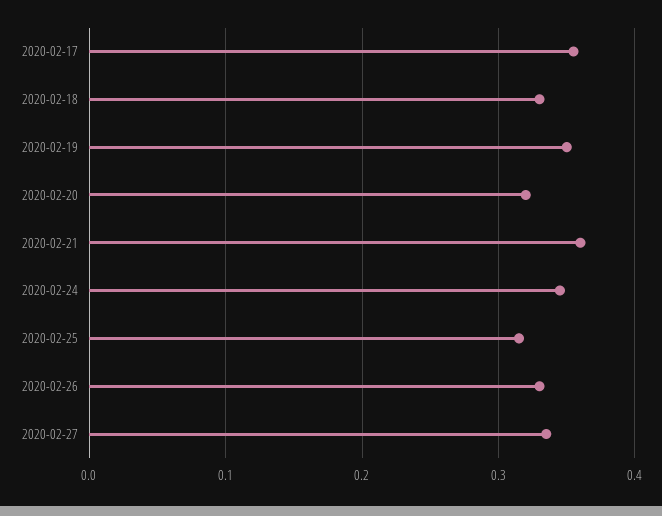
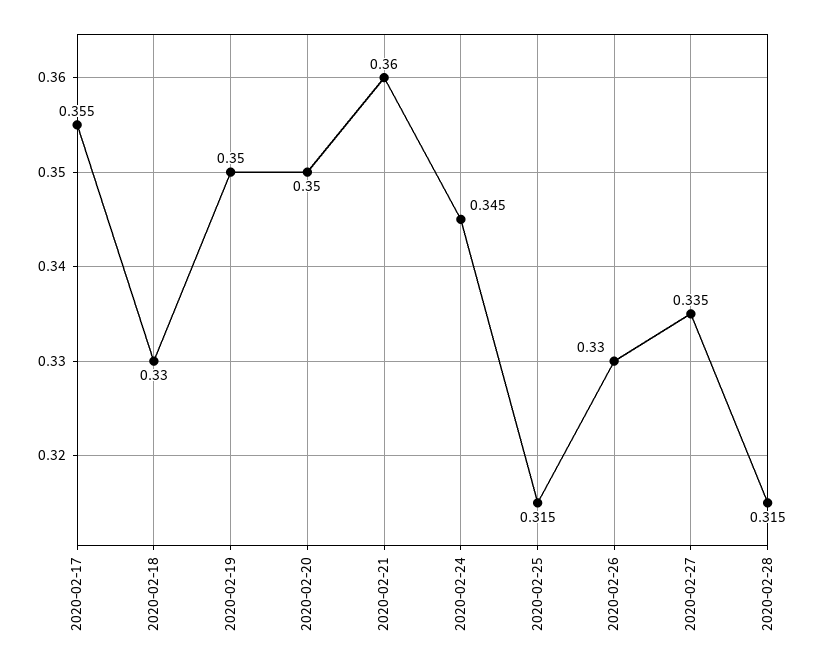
2020-02-20: 0.32 -> 0.35
2020-02-28: none -> 0.315

